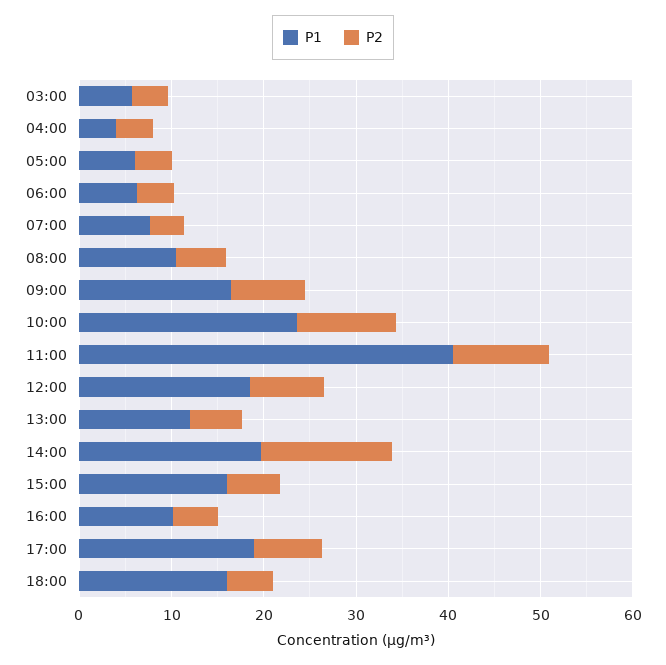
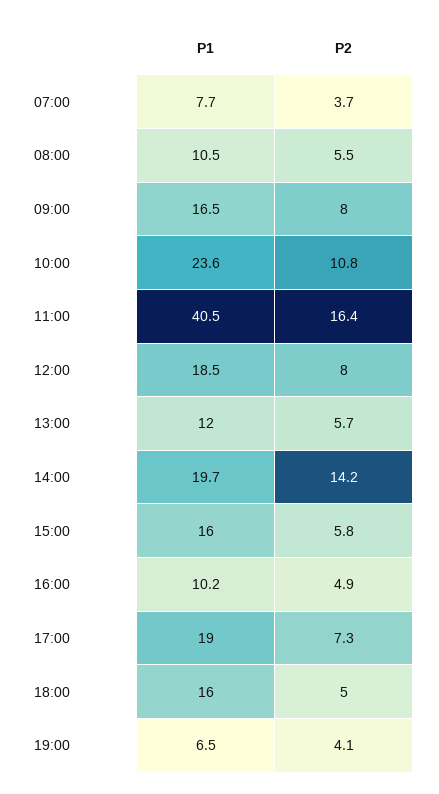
P1, 03:00: 6 -> none
P2, 03:00: 4 -> none
P1, 04:00: 4 -> none
P2, 04:00: 4 -> none
P1, 05:00: 6 -> none
P2, 05:00: 4 -> none
P1, 06:00: 6 -> none
P2, 06:00: 4 -> none
P2, 11:00: 10 -> 16.4
P1, 19:00: none -> 6.5
P2, 19:00: none -> 4.1

